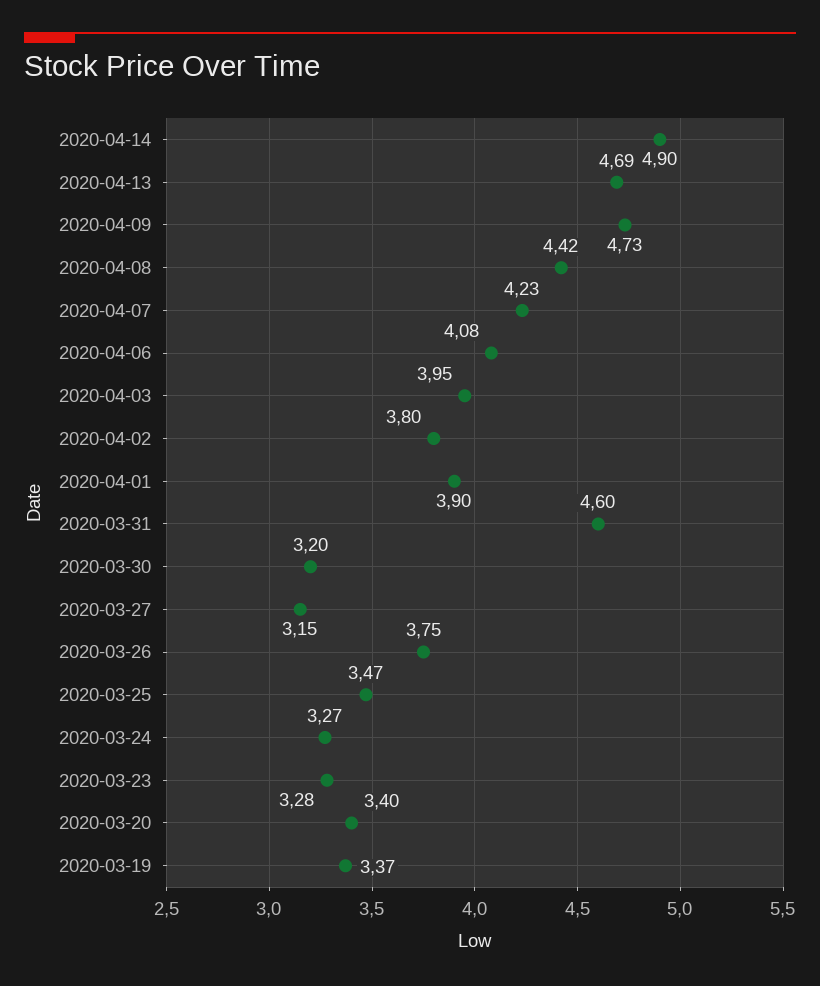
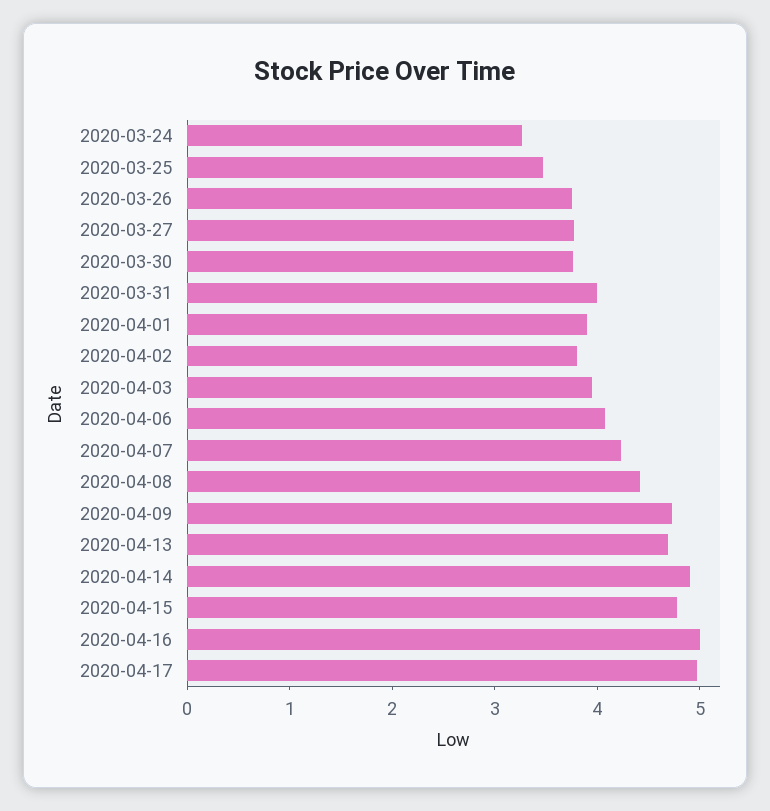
2020-03-31: 4.6 -> 4
2020-03-30: 3.2 -> 3.8
2020-03-27: 3.15 -> 3.8
2020-03-23: 3.28 -> none
2020-03-20: 3.4 -> none
2020-03-19: 3.37 -> none
2020-04-15: none -> 4.8
2020-04-16: none -> 5
2020-04-17: none -> 5

